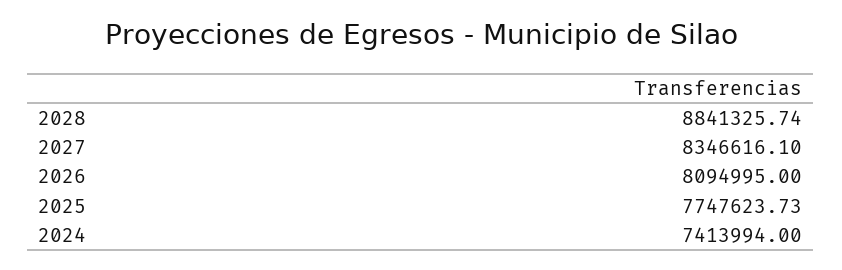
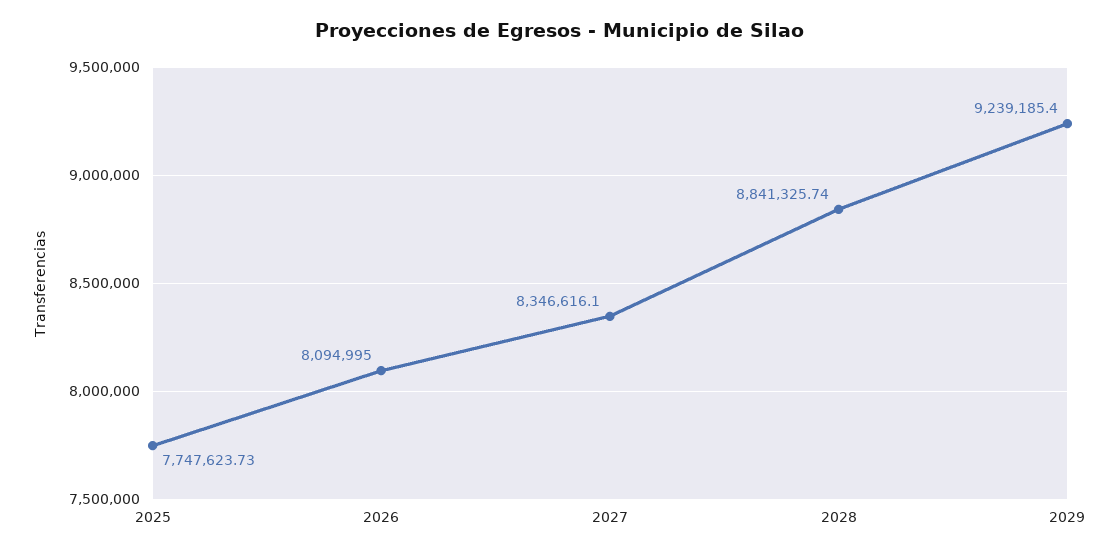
2024: 7413994 -> none
2029: none -> 9239185.4

